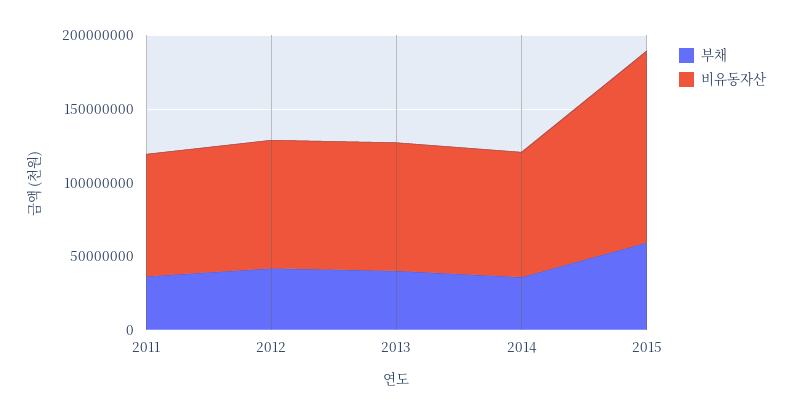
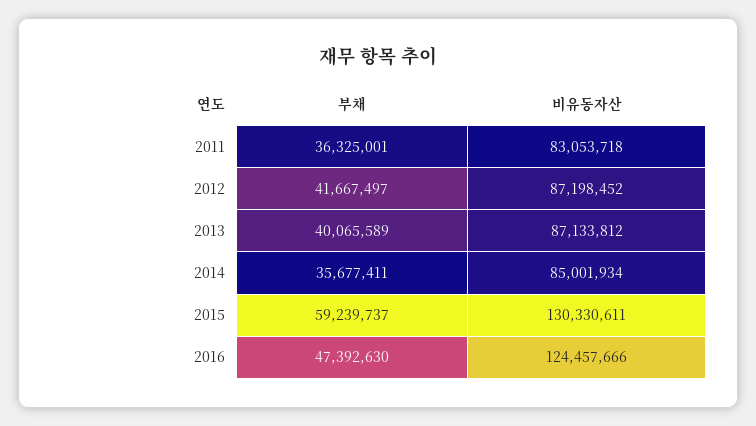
부채, 2016: none -> 47392630
비유동자산, 2016: none -> 124457666

